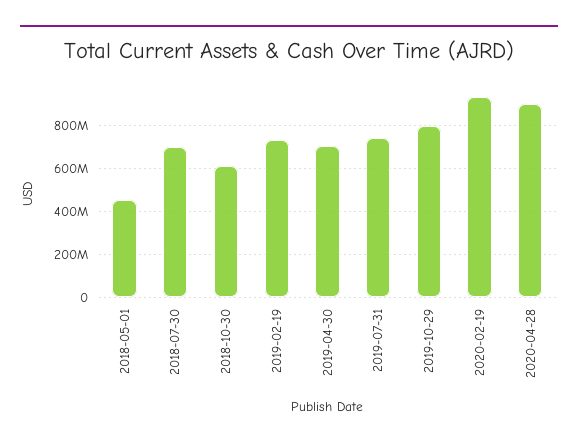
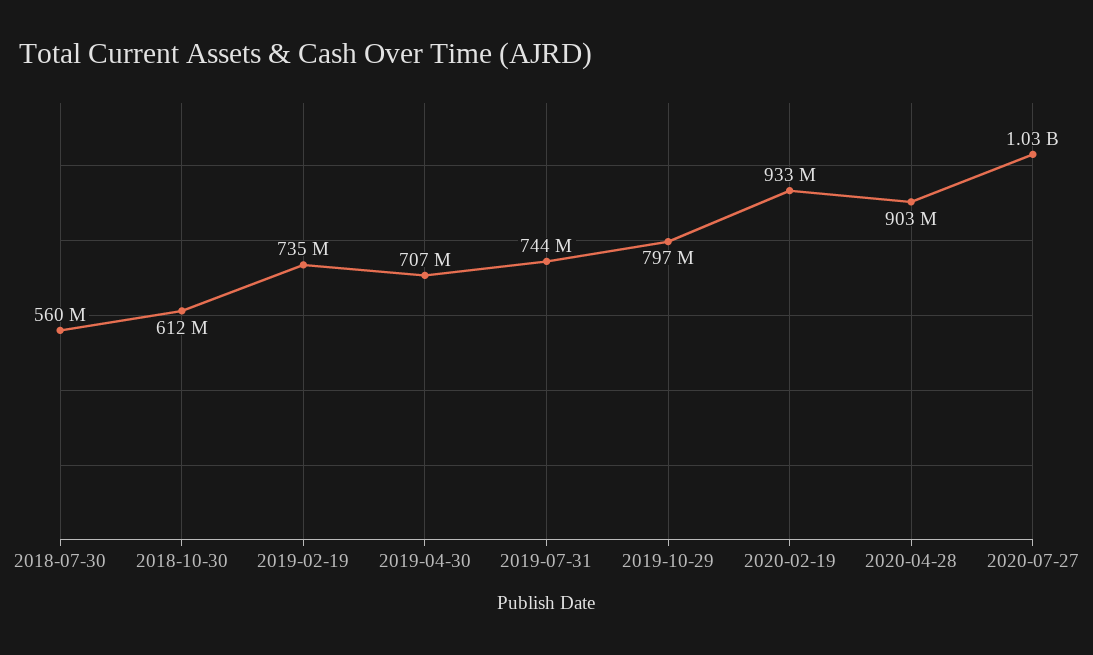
2018-05-01: 450000000 -> none
2018-07-30: 700000000 -> 560000000
2020-07-27: none -> 1030000000

